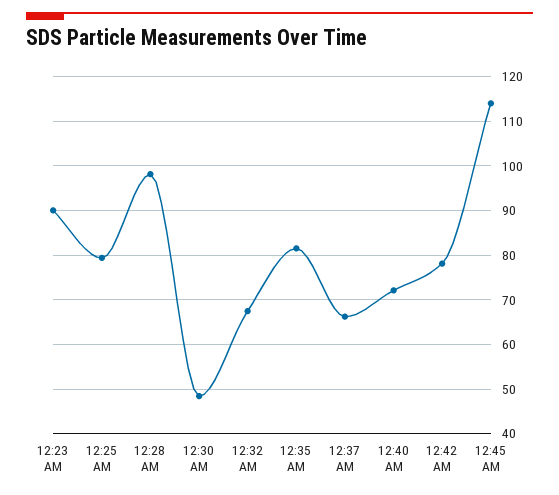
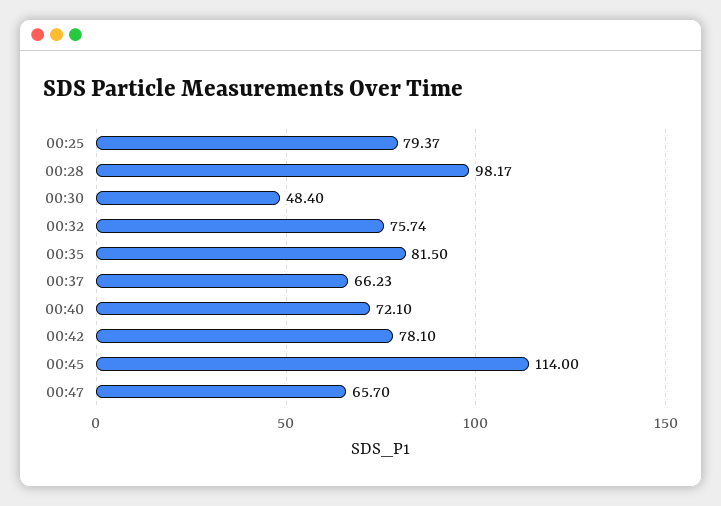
12:23 AM: 90 -> none
12:32 AM: 68 -> 75.74
00:47: none -> 65.7

